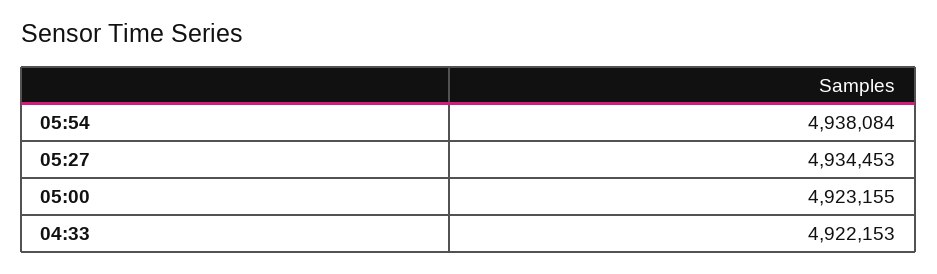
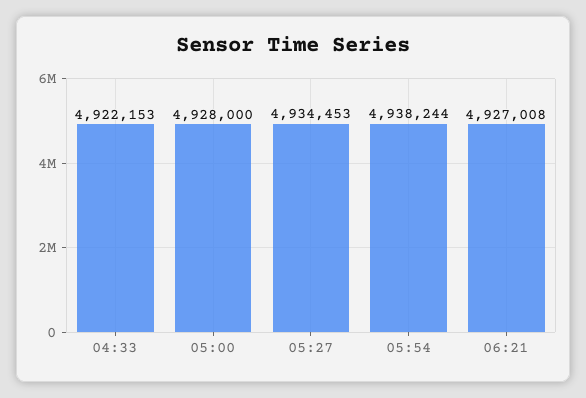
05:54: 4938084 -> 4938244
05:00: 4923155 -> 4928000
06:21: none -> 4927008

